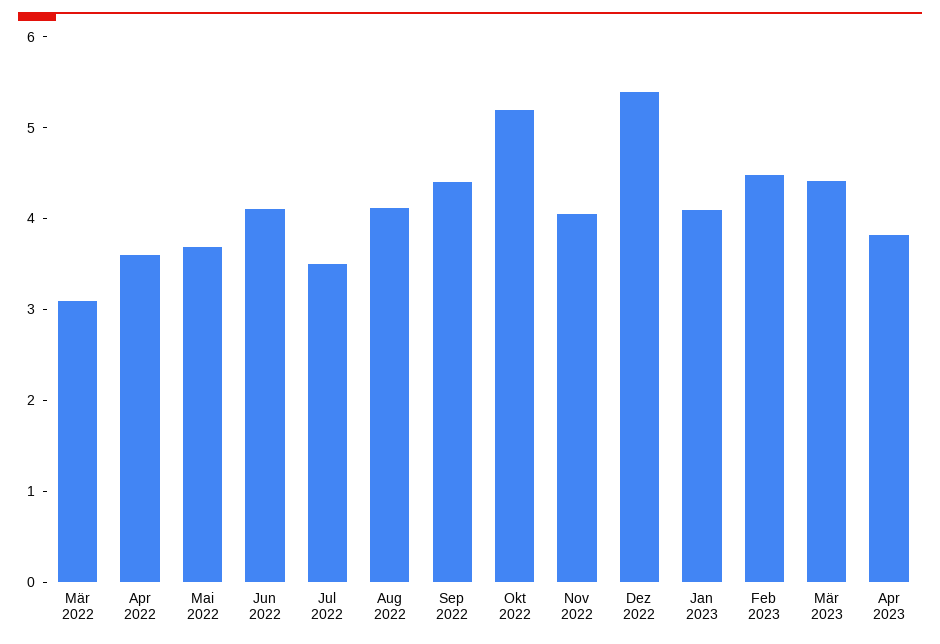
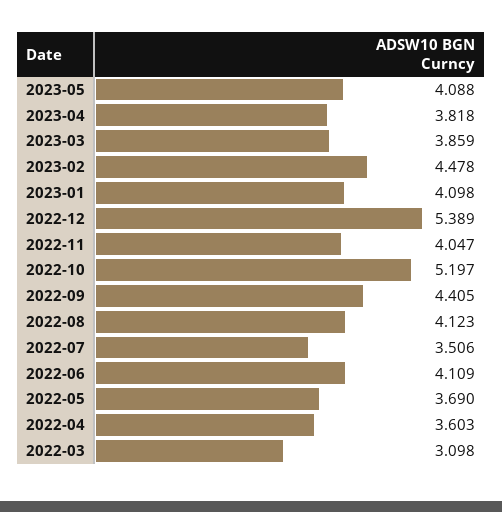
Mär 2023: 4.4 -> 3.859
2023-05: none -> 4.088

